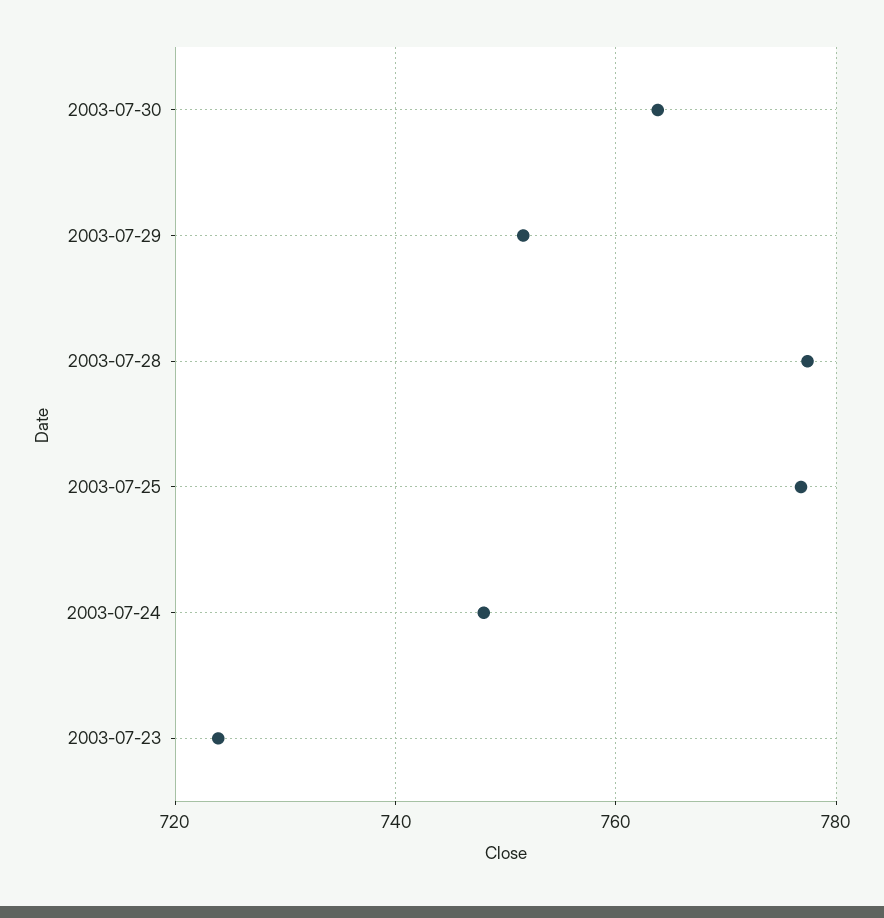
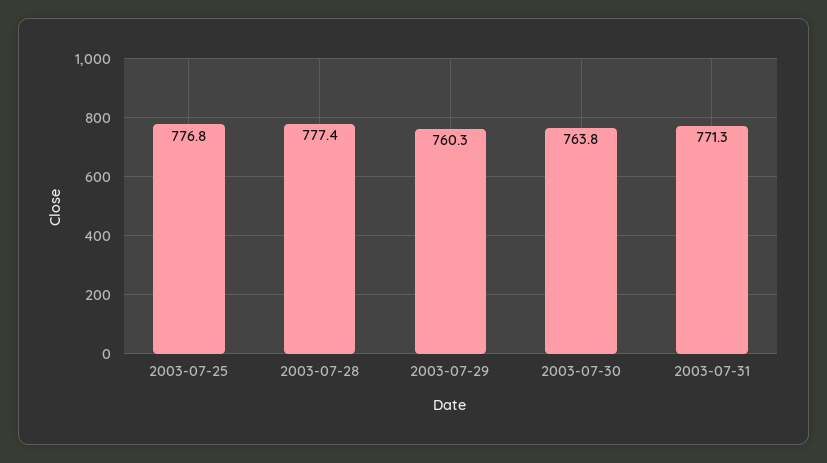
2003-07-29: 752 -> 760.3
2003-07-24: 748 -> none
2003-07-23: 724 -> none
2003-07-31: none -> 771.3

